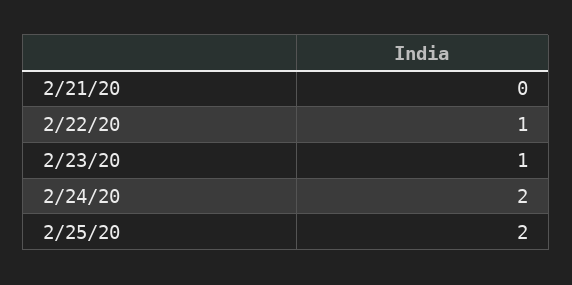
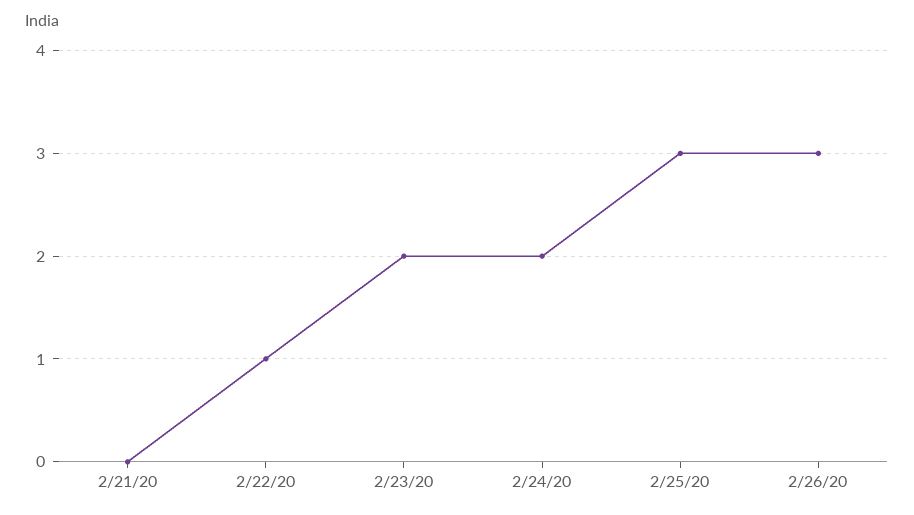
2/23/20: 1 -> 2
2/25/20: 2 -> 3
2/26/20: none -> 3

